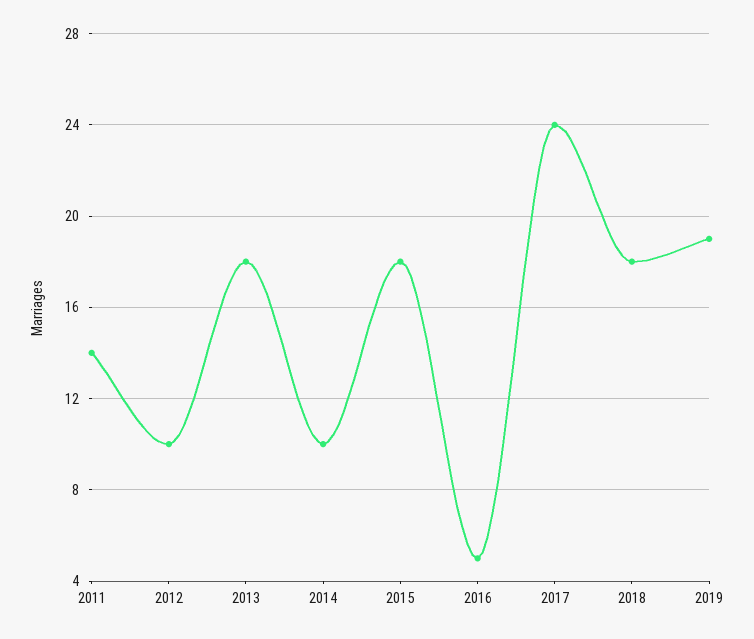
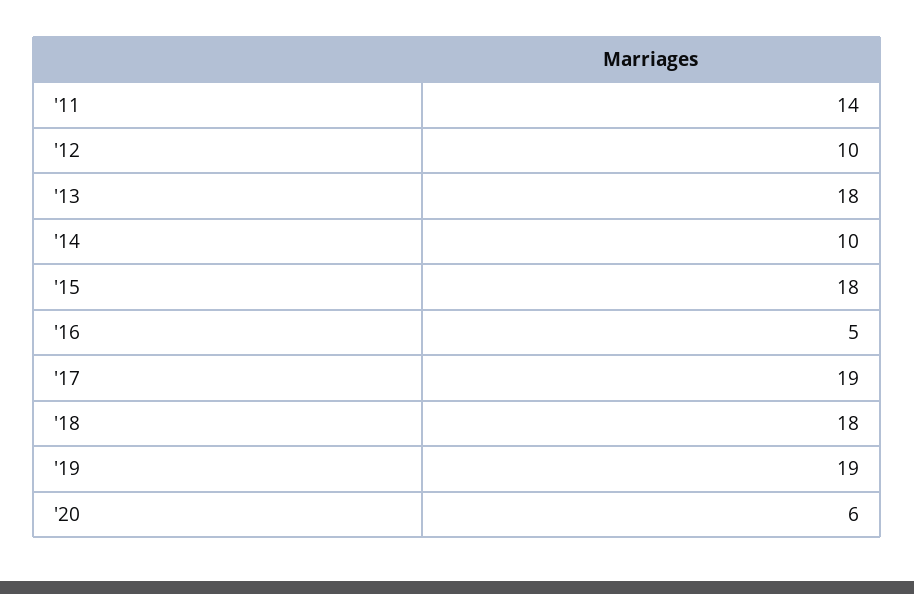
2017: 24 -> 19
'20: none -> 6

